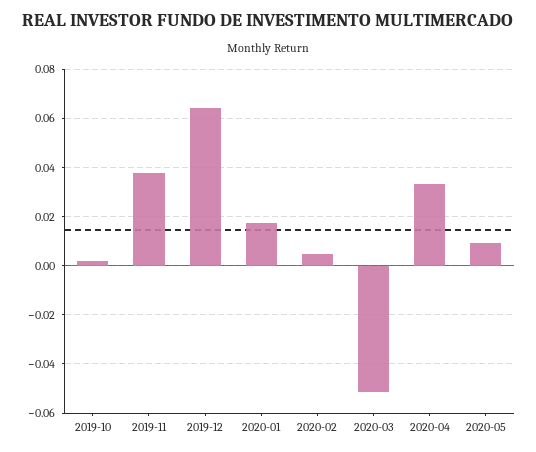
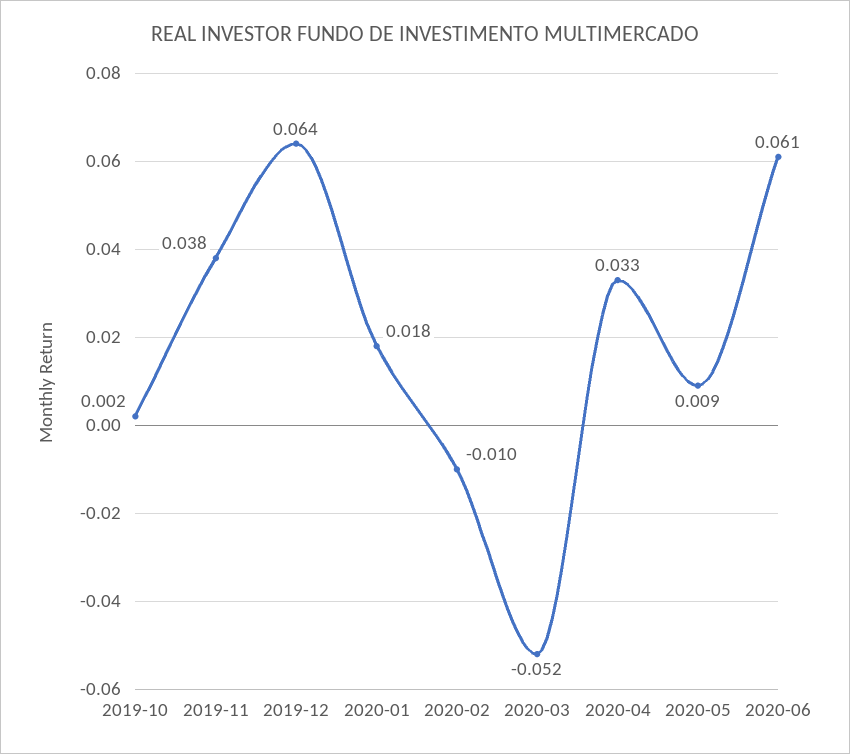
2020-02: 0.005 -> -0.01
2020-06: none -> 0.061

